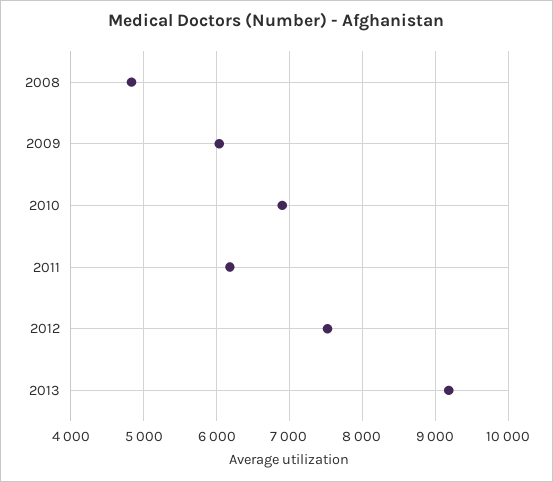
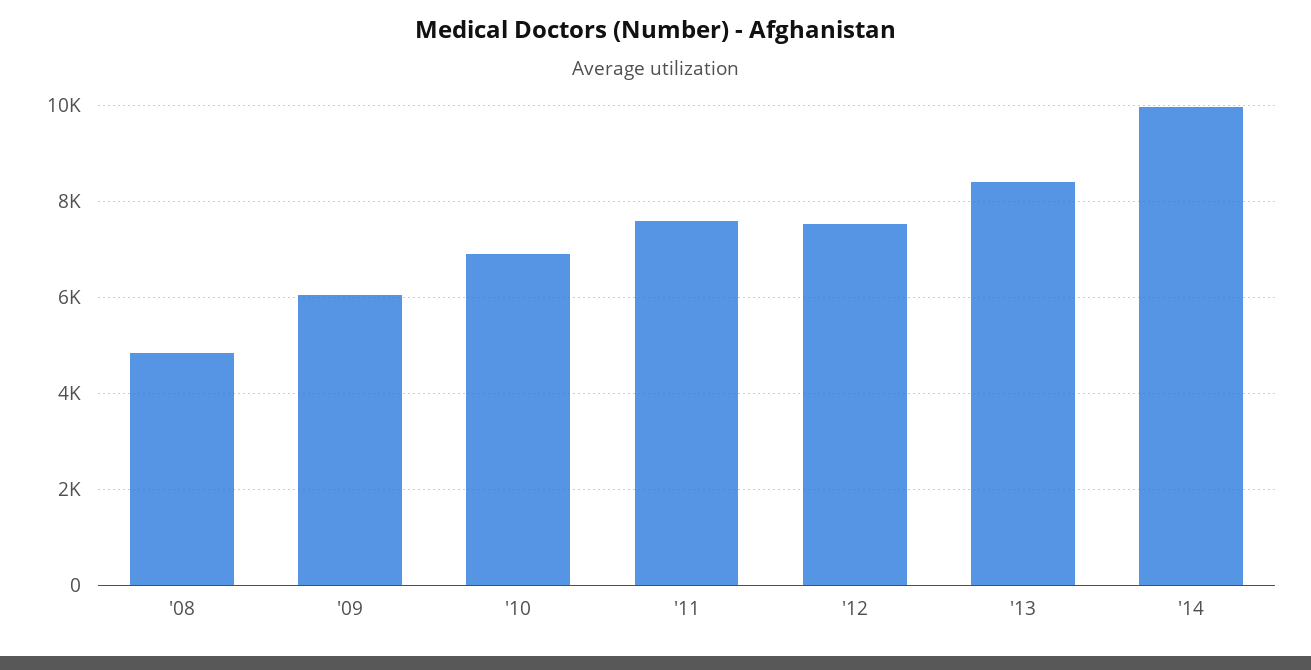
2011: 6200 -> 7600
2013: 9200 -> 8400
'14: none -> 10000

